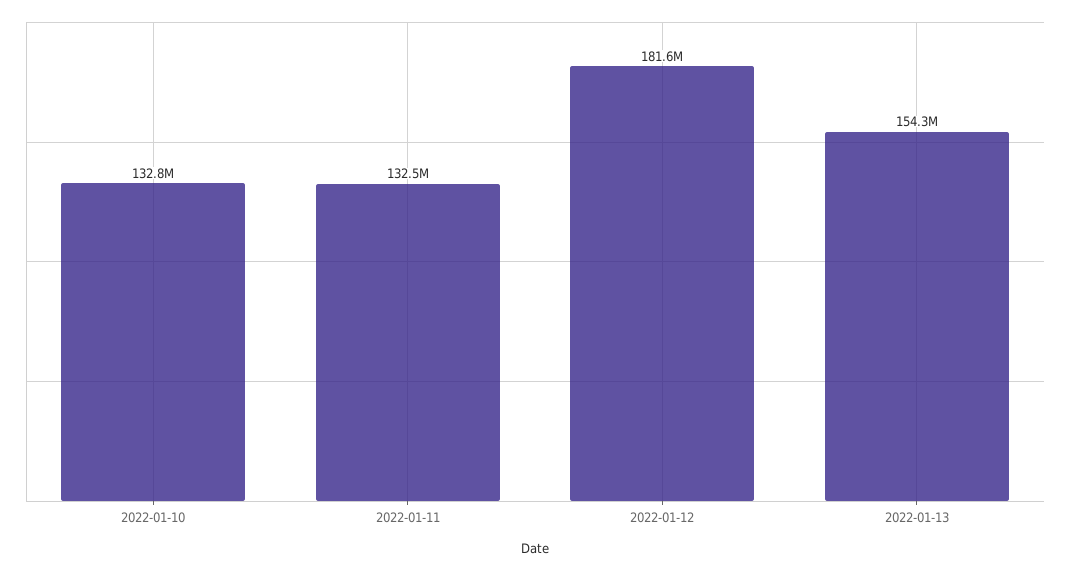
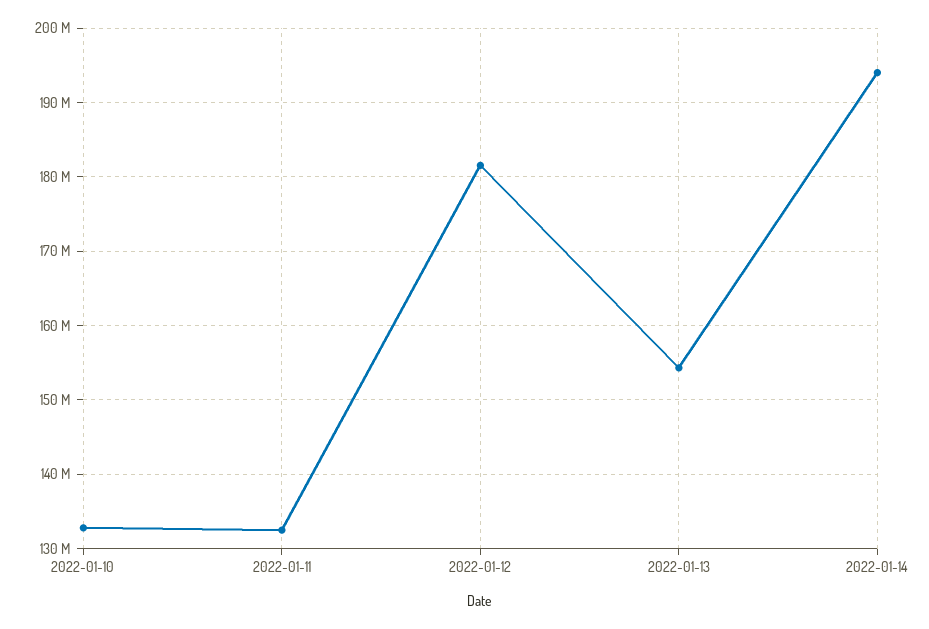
2022-01-14: none -> 194000000

